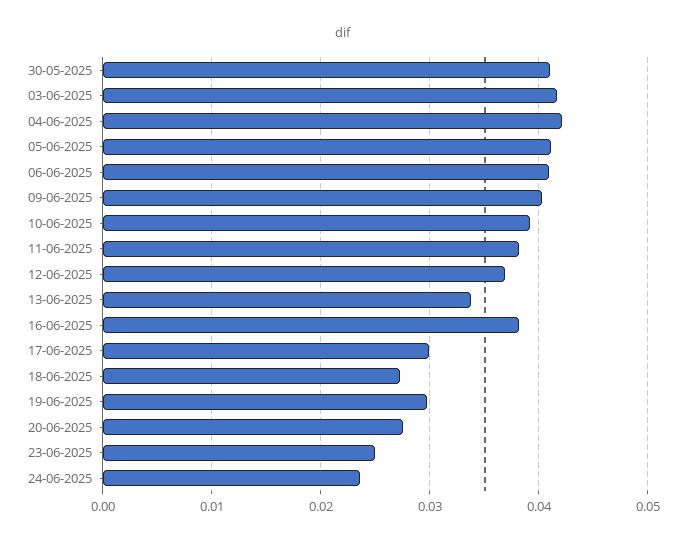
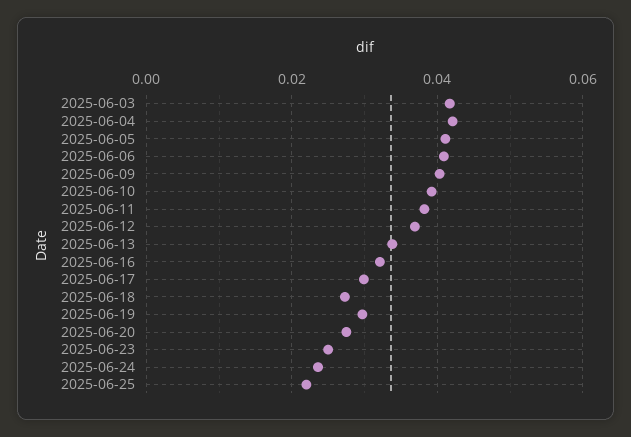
30-05-2025: 0.041 -> none
16-06-2025: 0.038 -> 0.032
2025-06-25: none -> 0.022

